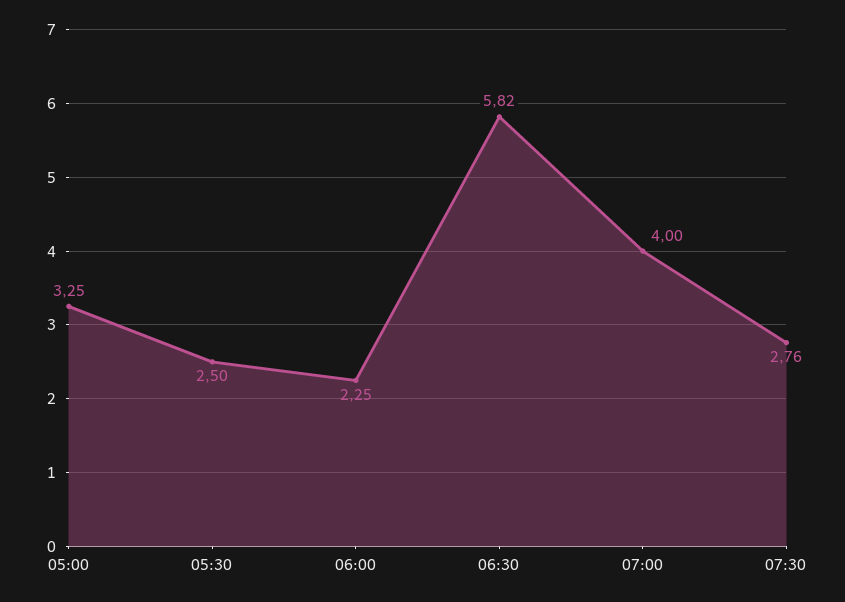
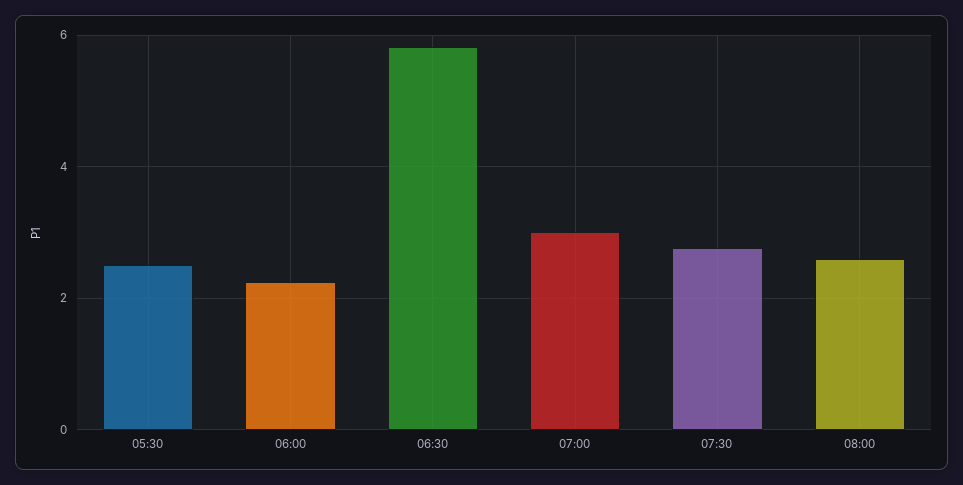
05:00: 3.25 -> none
07:00: 4 -> 3
08:00: none -> 2.6

